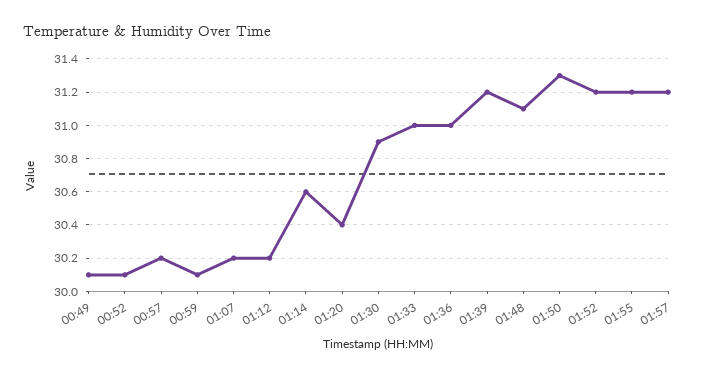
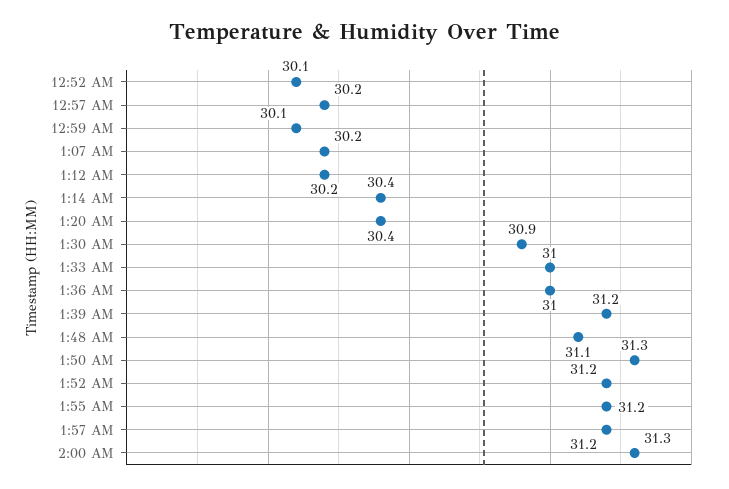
00:49: 30.1 -> none
01:14: 30.6 -> 30.4
2:00 AM: none -> 31.3

